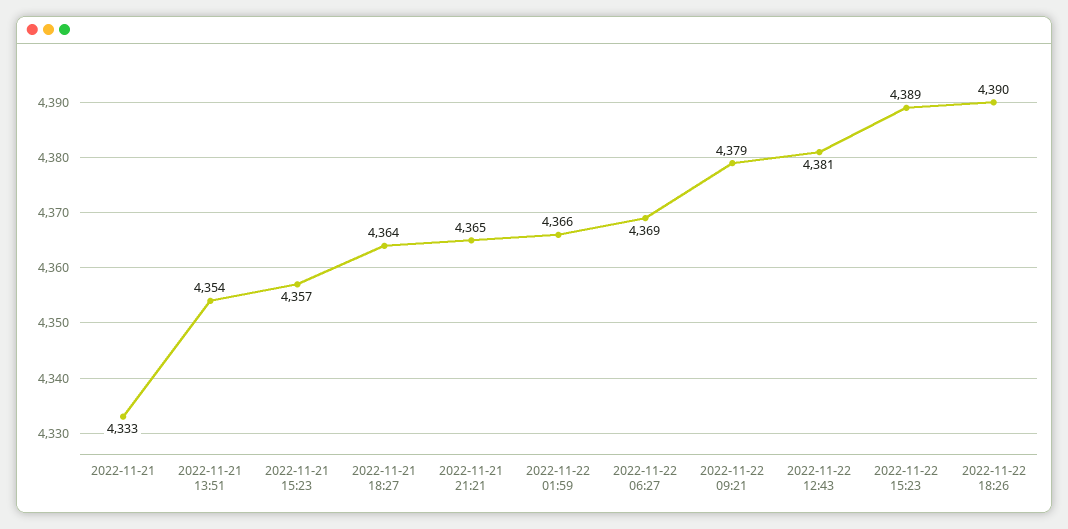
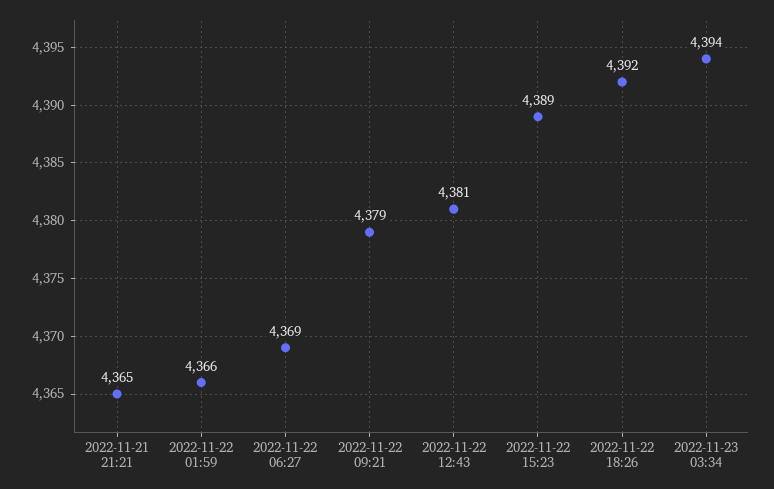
2022-11-21: 4333 -> none
2022-11-21 13:51: 4354 -> none
2022-11-21 15:23: 4357 -> none
2022-11-21 18:27: 4364 -> none
2022-11-22 18:26: 4390 -> 4392
2022-11-23 03:34: none -> 4394

